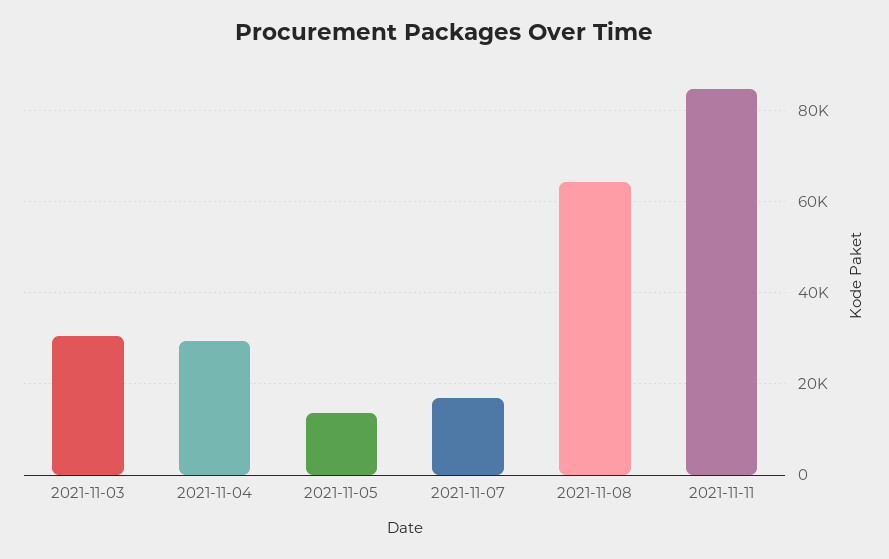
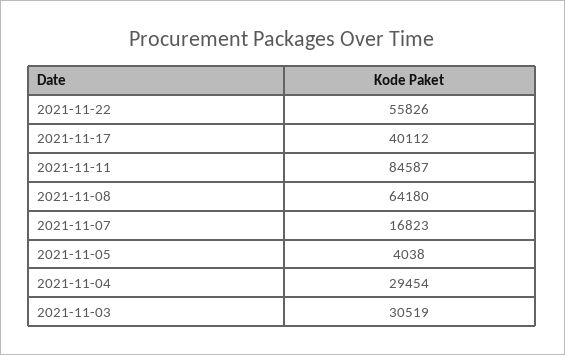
2021-11-05: 14000 -> 4038
2021-11-22: none -> 55826
2021-11-17: none -> 40112

